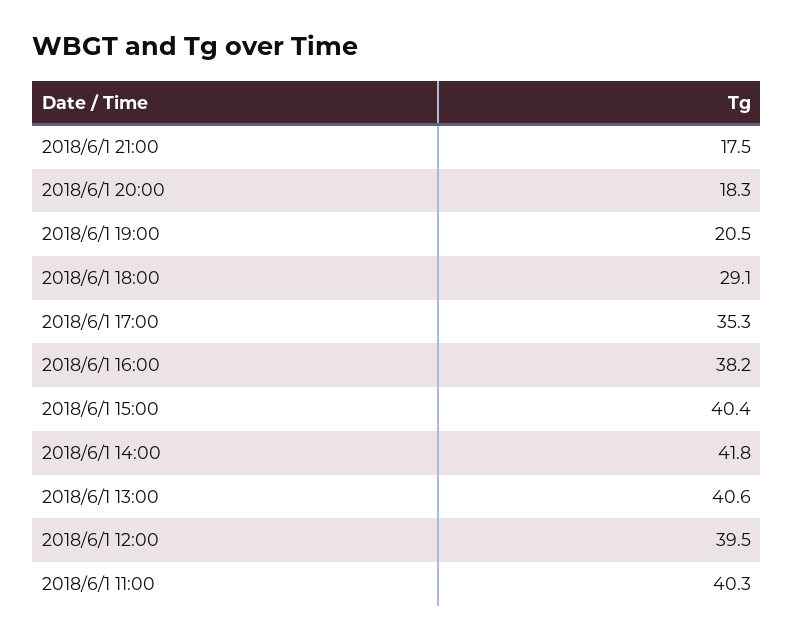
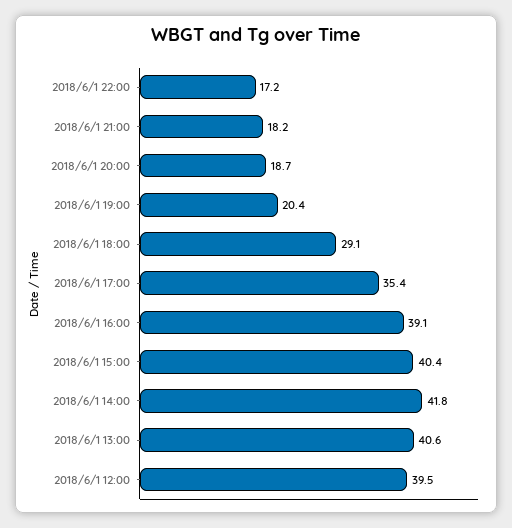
2018/6/1 21:00: 17.5 -> 18.2
2018/6/1 20:00: 18.3 -> 18.7
2018/6/1 19:00: 20.5 -> 20.4
2018/6/1 17:00: 35.3 -> 35.4
2018/6/1 16:00: 38.2 -> 39.1
2018/6/1 11:00: 40.3 -> none
2018/6/1 22:00: none -> 17.2

